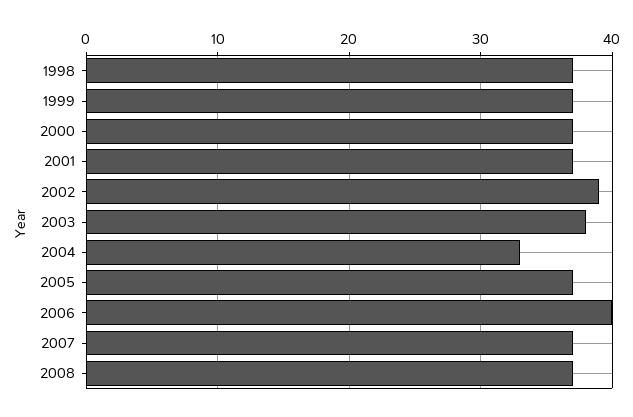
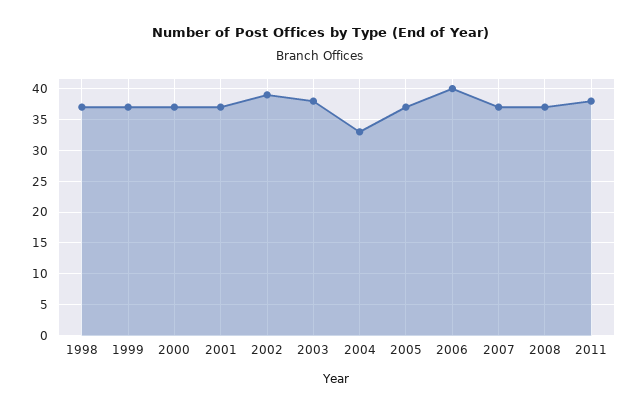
2011: none -> 38

